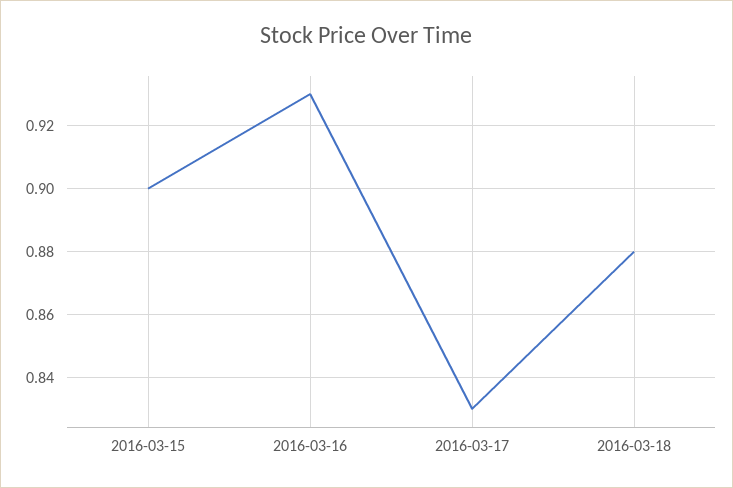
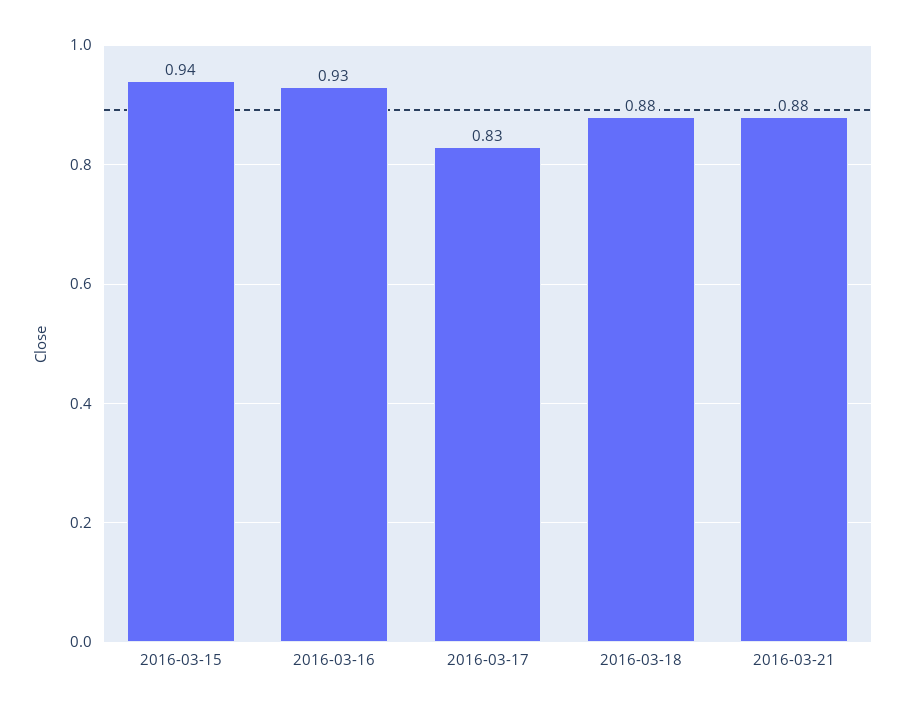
2016-03-15: 0.9 -> 0.94
2016-03-21: none -> 0.88

